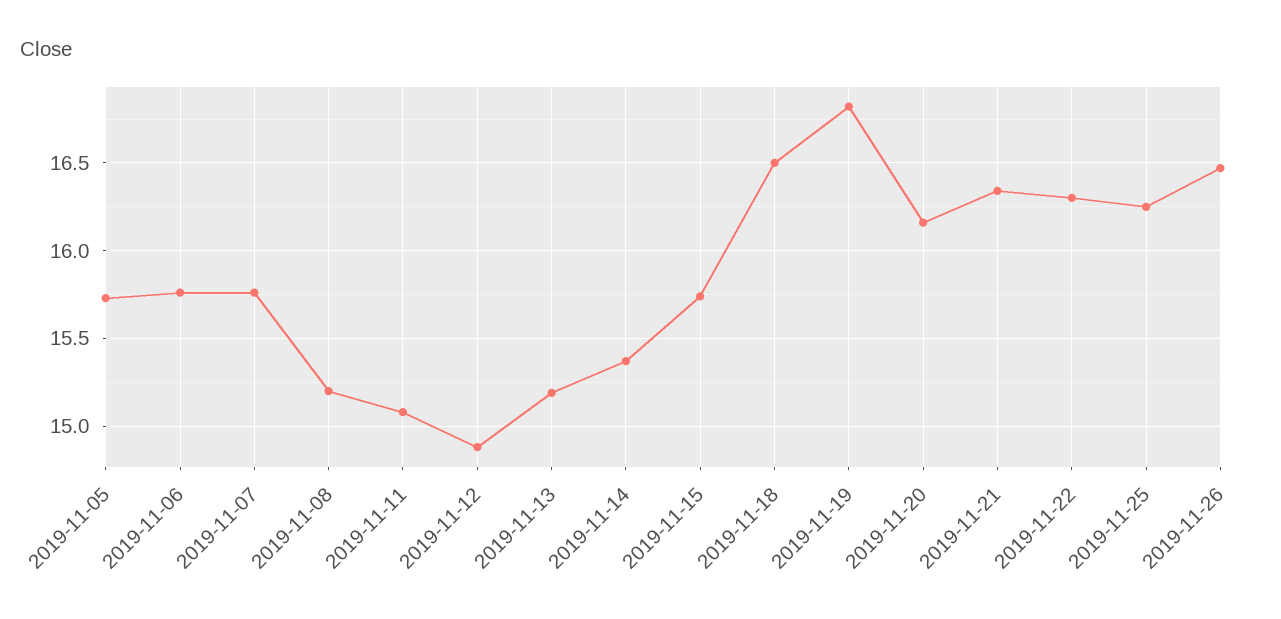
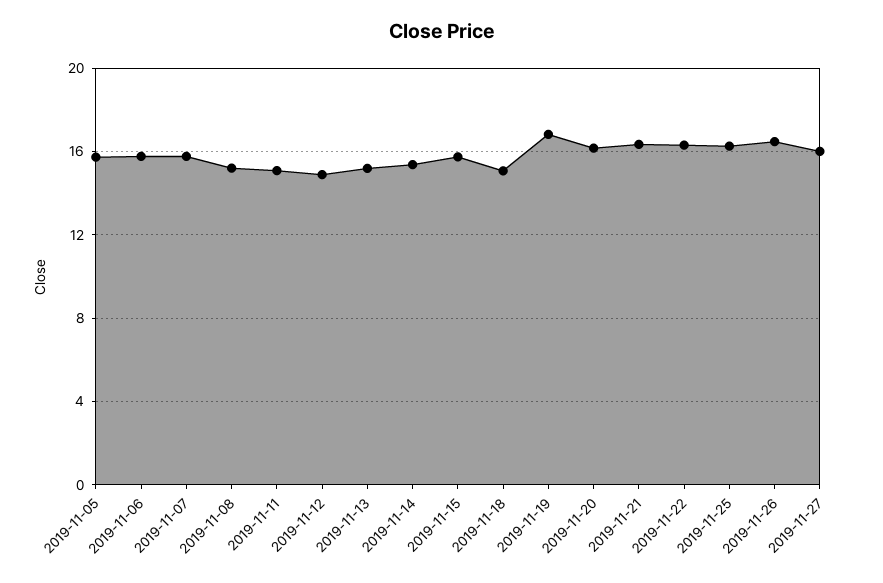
2019-11-18: 16.5 -> 15
2019-11-27: none -> 16

